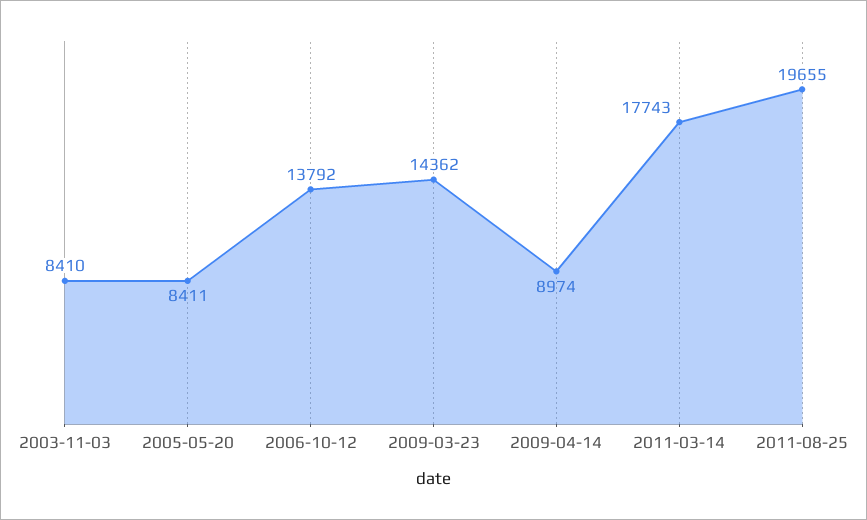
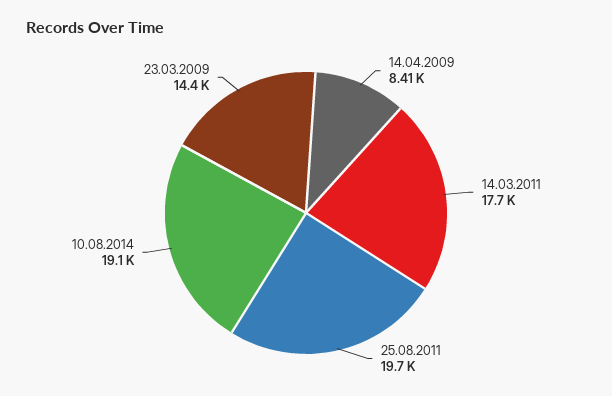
2003-11-03: 8410 -> none
2005-05-20: 8411 -> none
2006-10-12: 13792 -> none
2009-04-14: 8974 -> 8410
10.08.2014: none -> 19100

